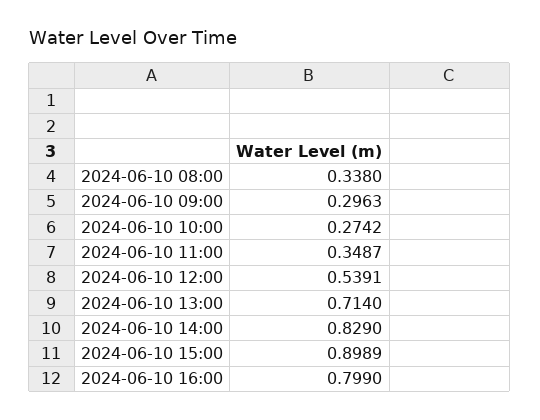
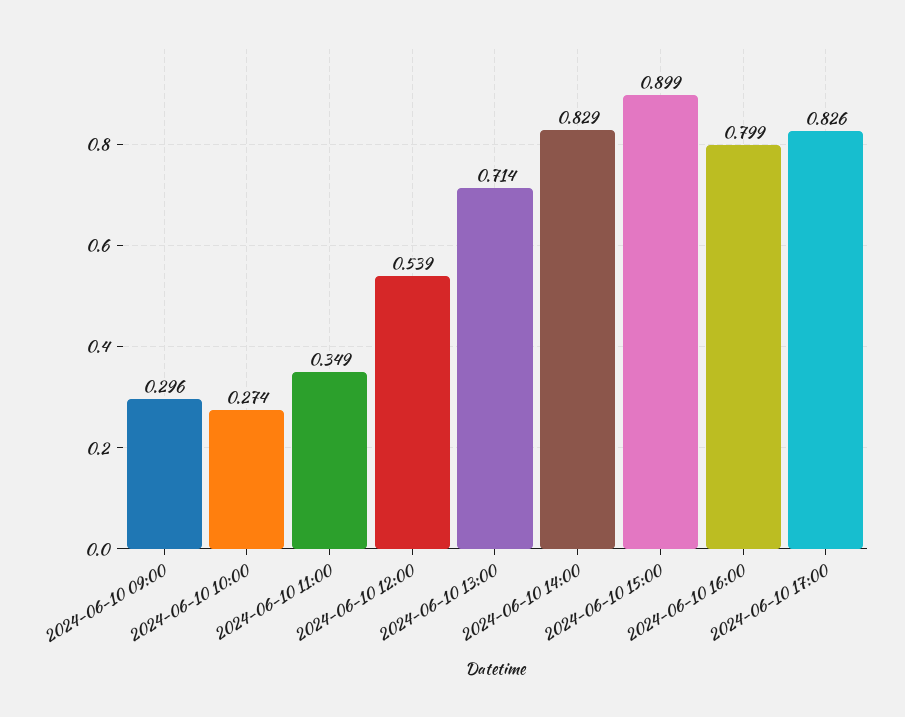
2024-06-10 08:00: 0.338 -> none
2024-06-10 17:00: none -> 0.826

